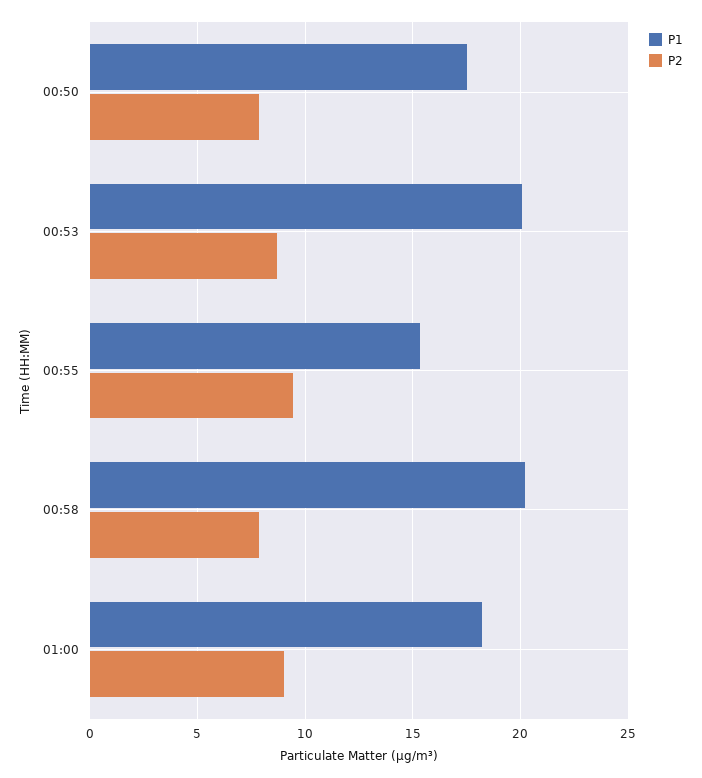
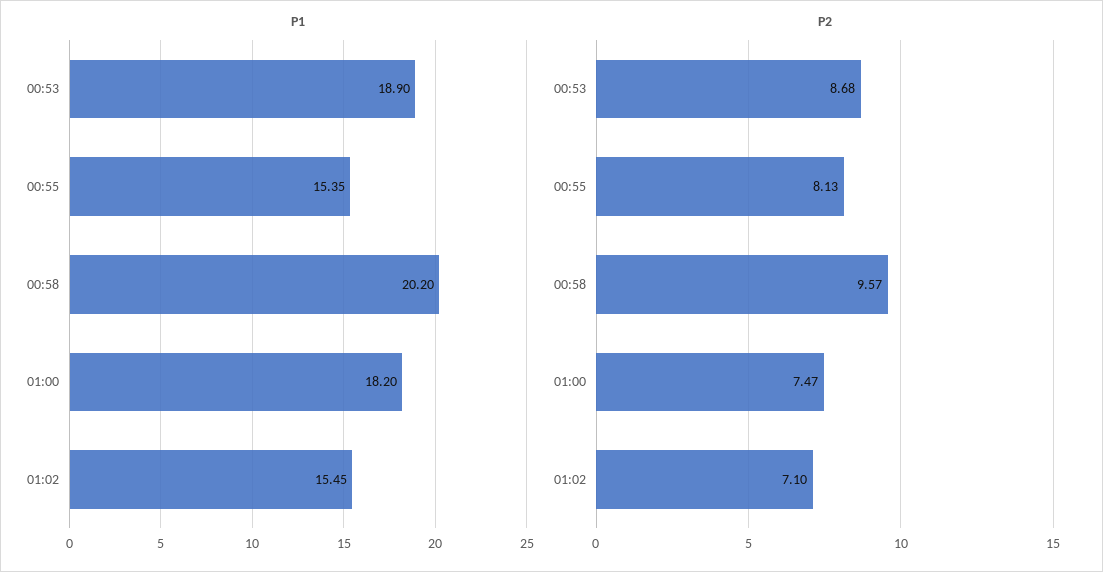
P1, 00:50: 17.5 -> none
P2, 00:50: 8 -> none
P1, 00:53: 20 -> 18.9
P2, 00:55: 9.5 -> 8.13
P2, 00:58: 8 -> 9.57
P2, 01:00: 9 -> 7.47
P1, 01:02: none -> 15.45
P2, 01:02: none -> 7.1

